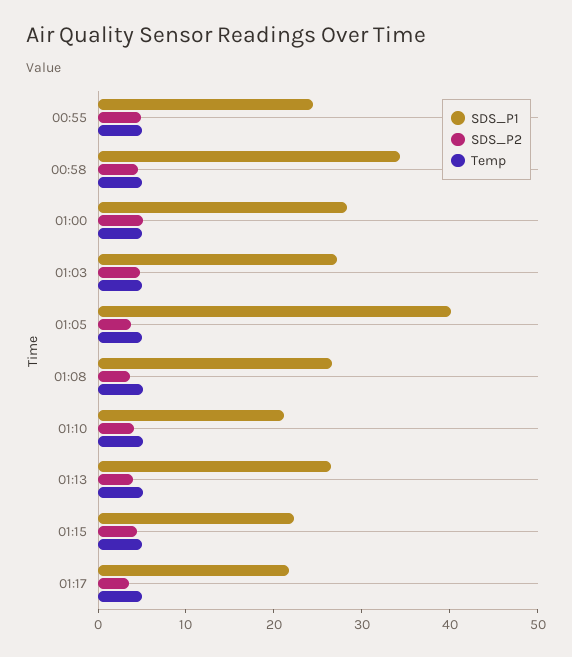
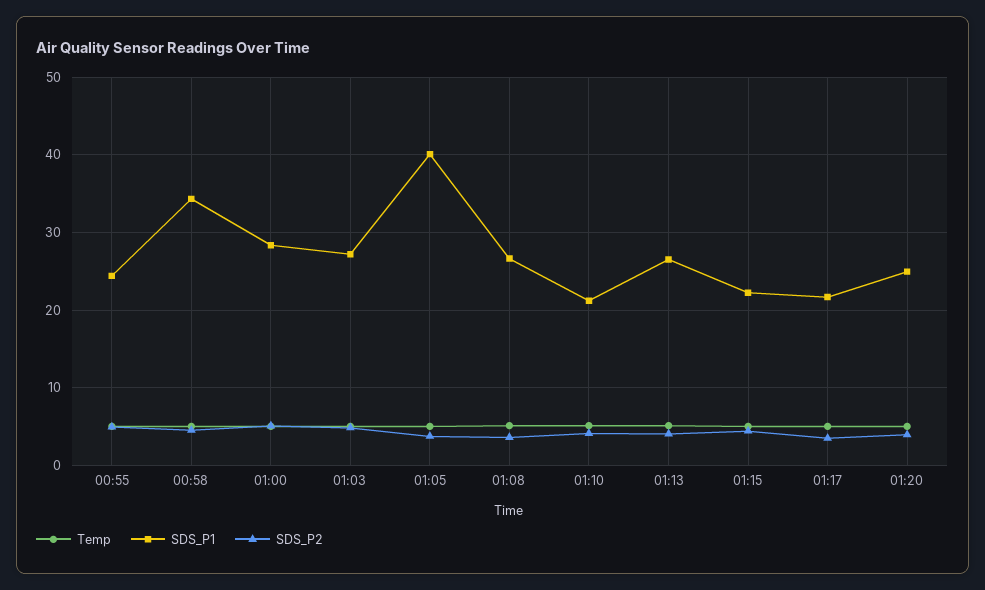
Temp, 01:20: none -> 5
SDS_P1, 01:20: none -> 25
SDS_P2, 01:20: none -> 4

